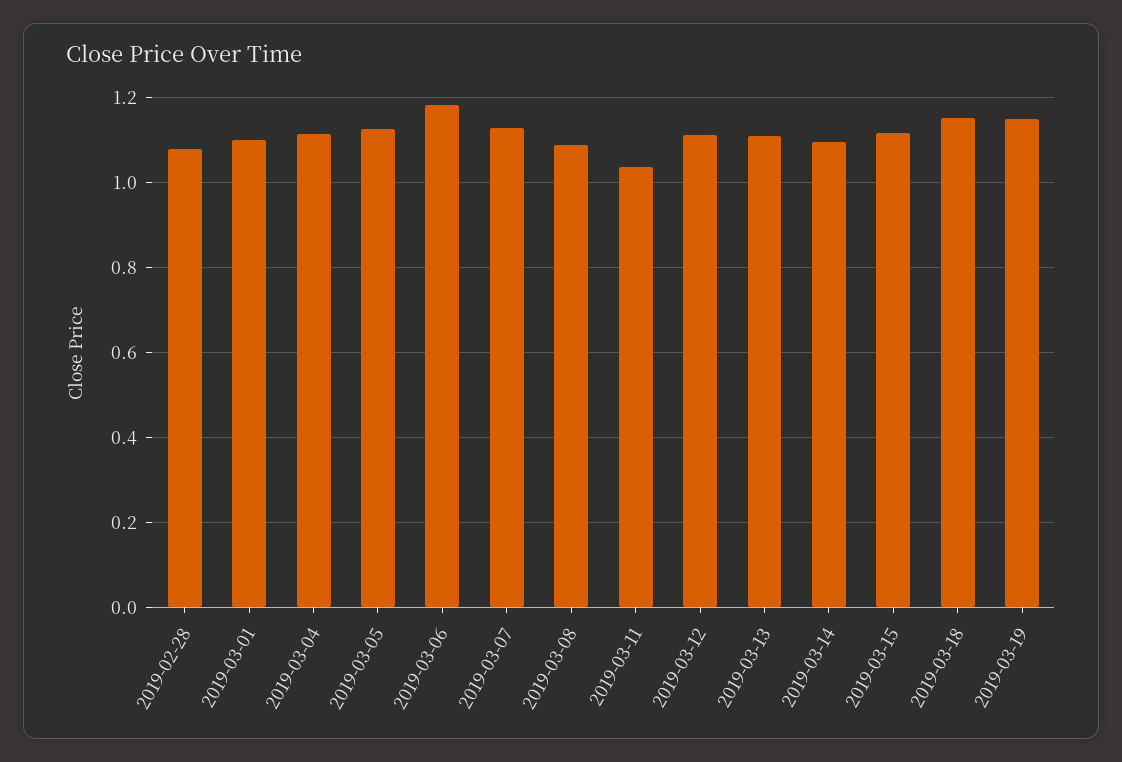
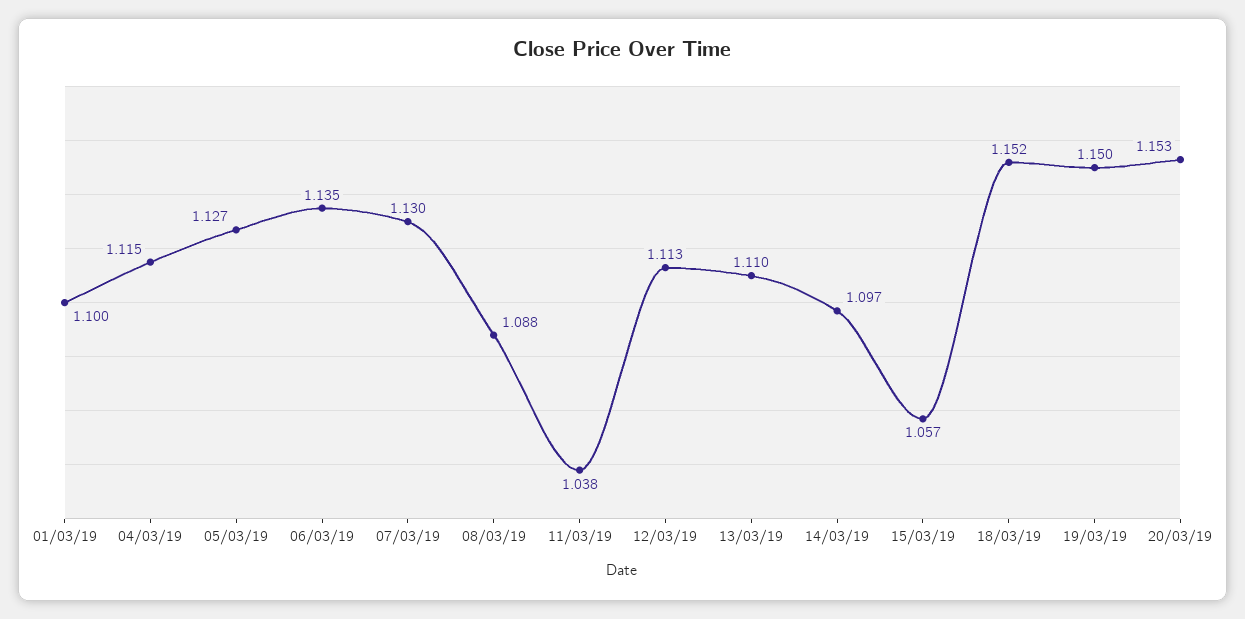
2019-02-28: 1.08 -> none
2019-03-06: 1.18 -> 1.135
2019-03-15: 1.12 -> 1.057
20/03/19: none -> 1.153

